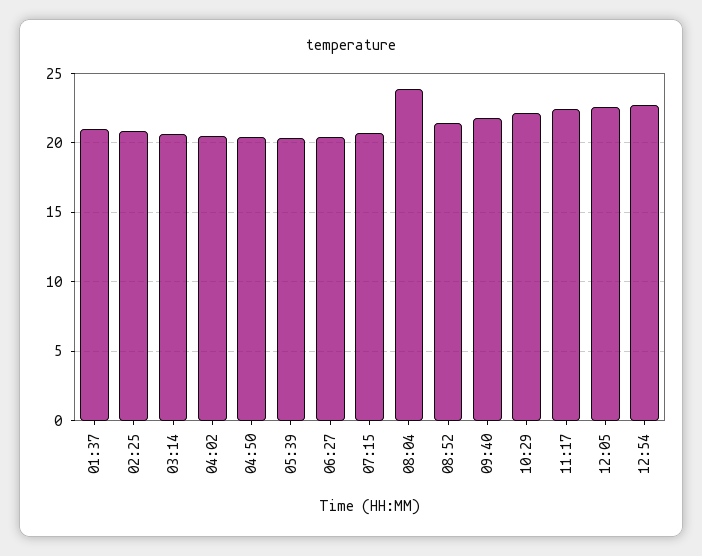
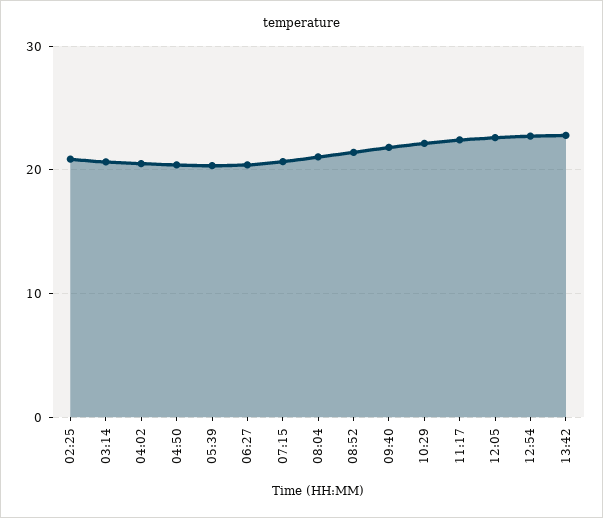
01:37: 21 -> none
08:04: 24 -> 21
13:42: none -> 23

